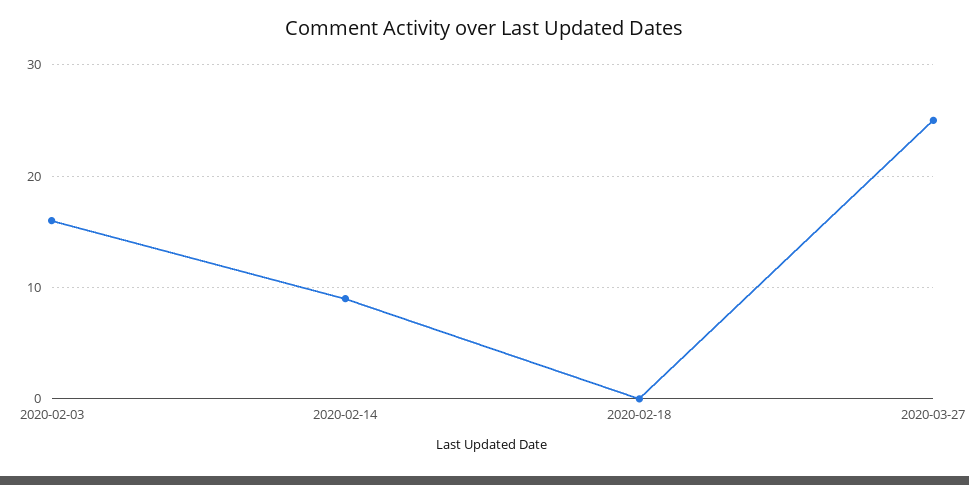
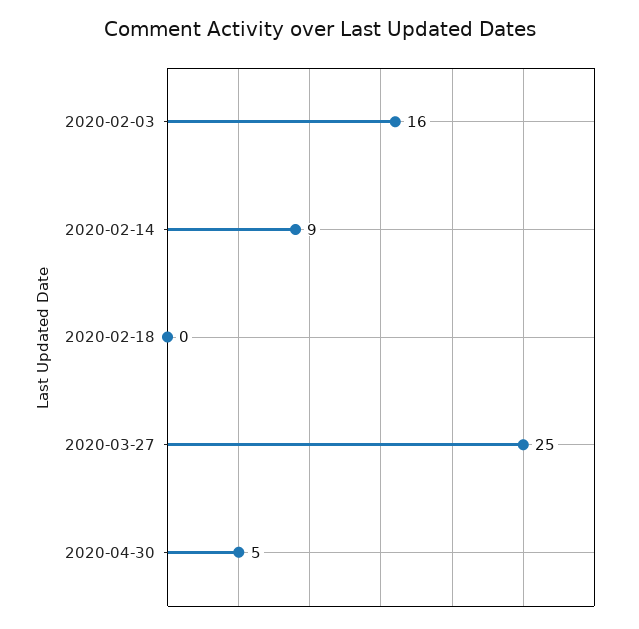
2020-04-30: none -> 5

